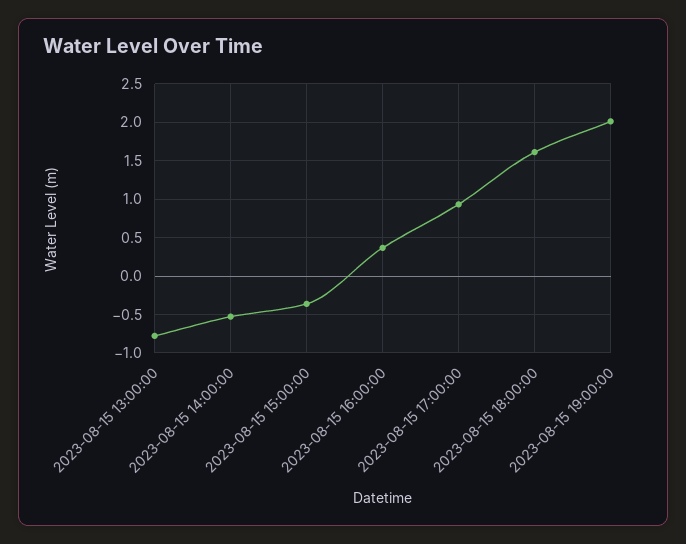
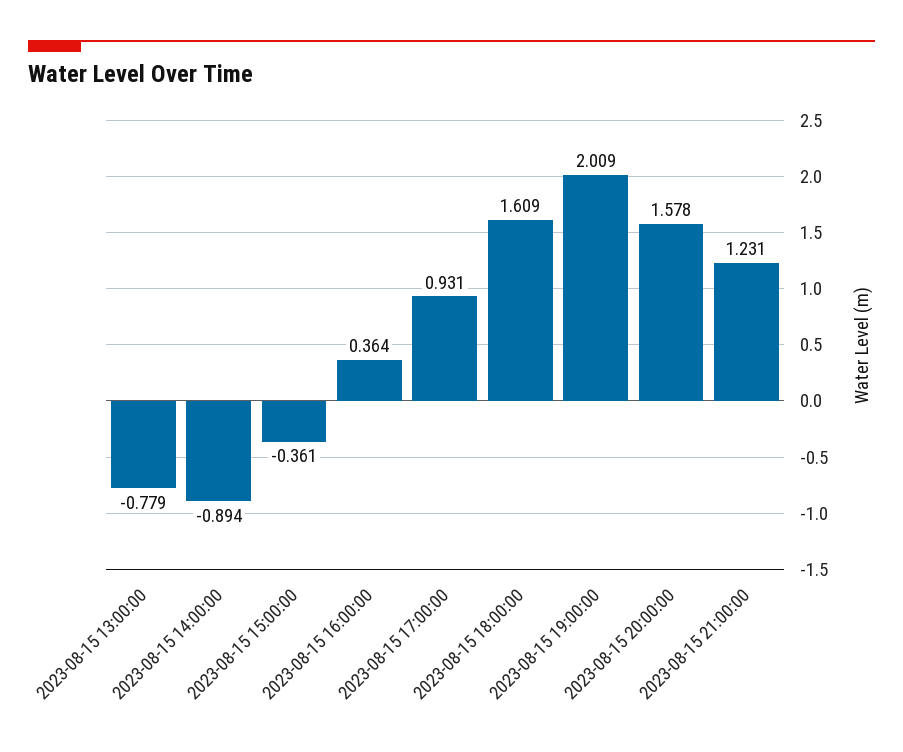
2023-08-15 14:00:00: -0.5 -> -0.894
2023-08-15 20:00:00: none -> 1.578
2023-08-15 21:00:00: none -> 1.231

